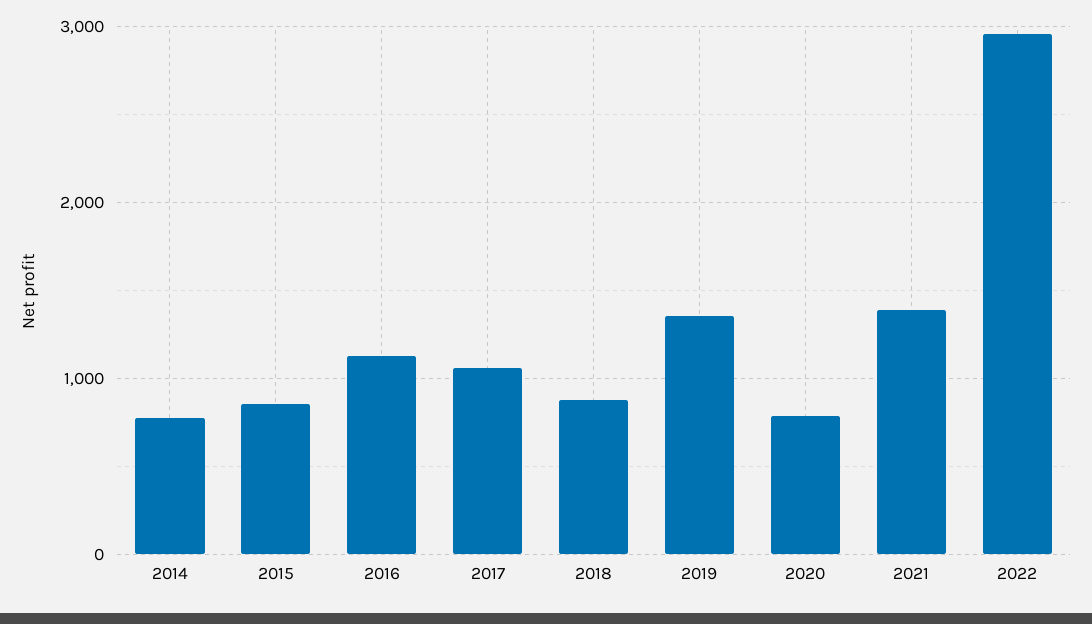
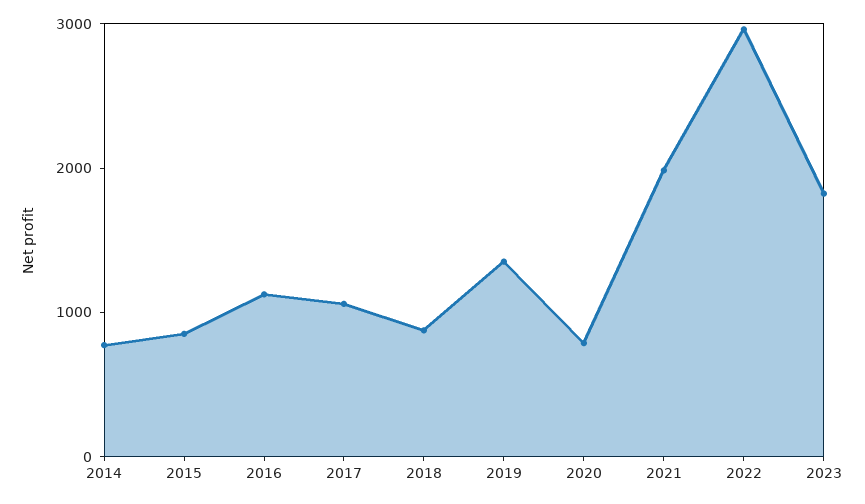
2021: 1400 -> 2000
2023: none -> 1800

